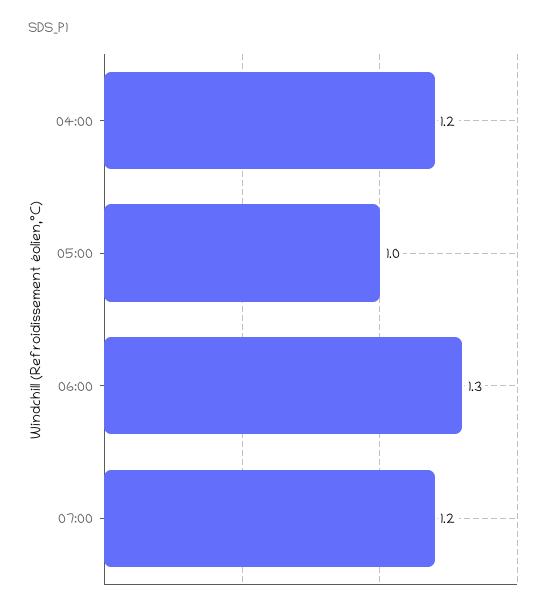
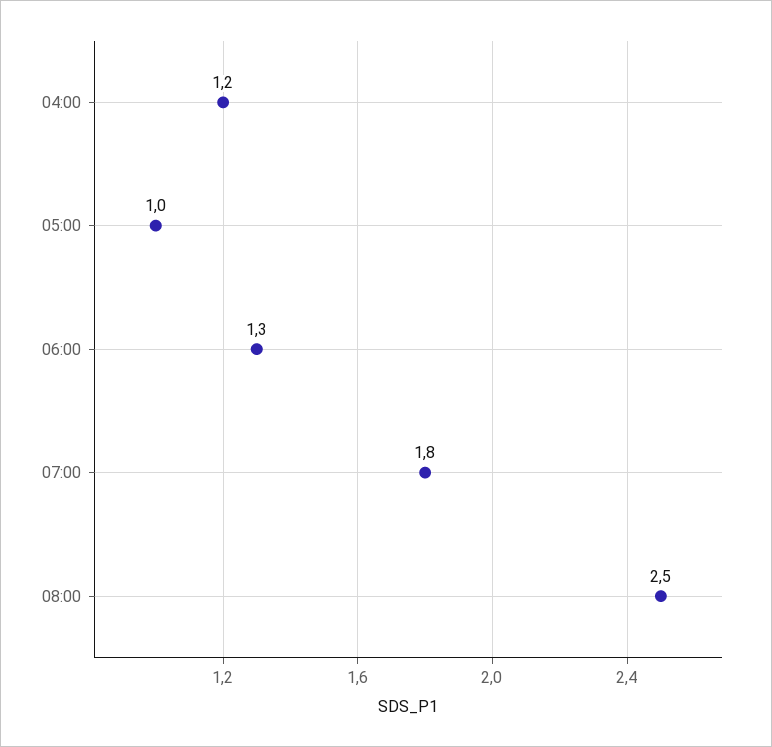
07:00: 1.2 -> 1.8
08:00: none -> 2.5

